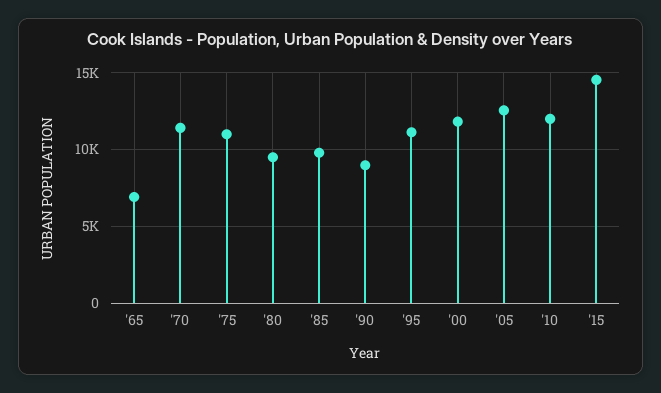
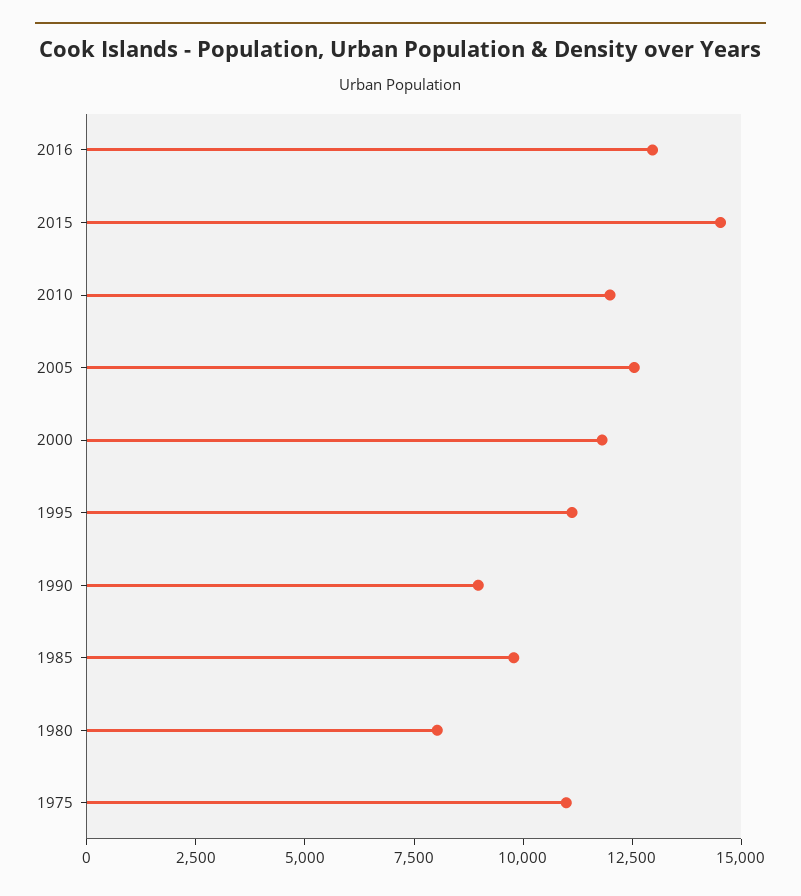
'65: 7000 -> none
'70: 11500 -> none
'80: 9500 -> 8000
2016: none -> 13000

